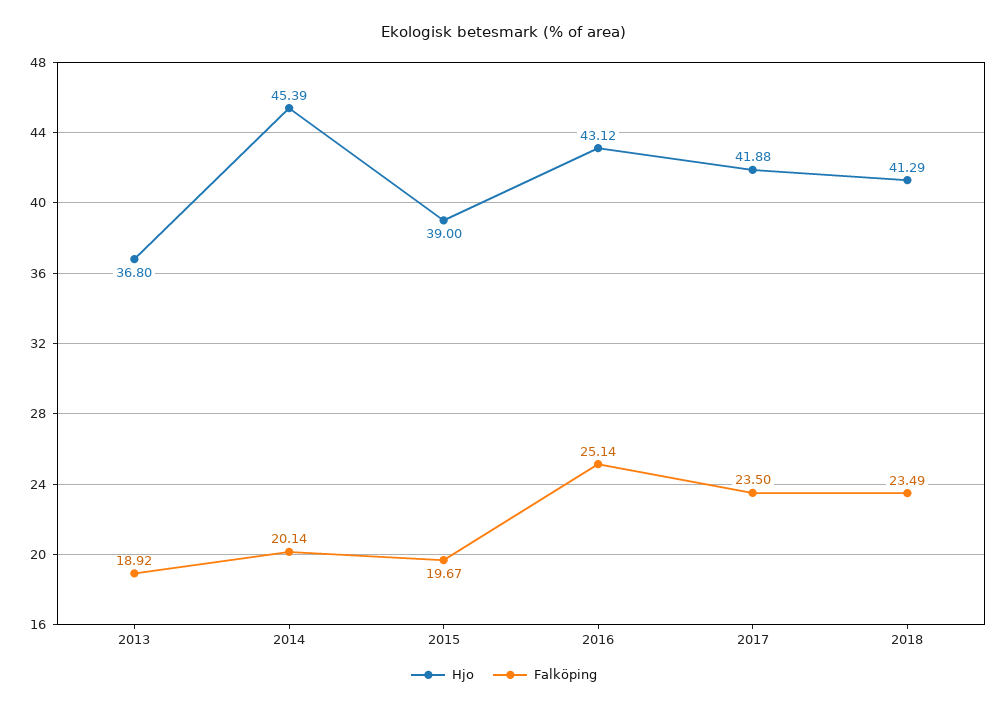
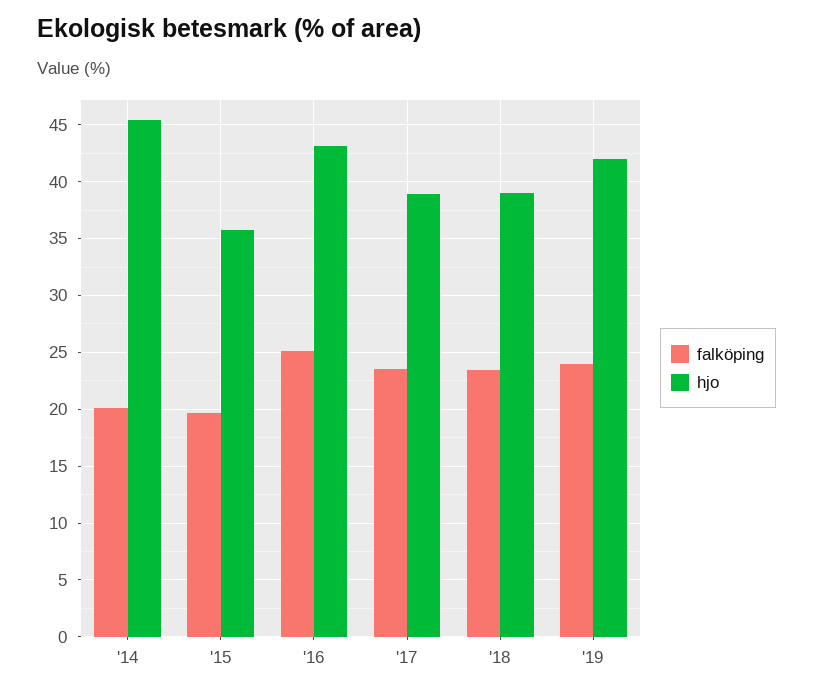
Hjo, 2013: 36.8 -> none
Falköping, 2013: 18.92 -> none
Hjo, 2015: 39 -> 36
Hjo, 2017: 41.88 -> 39
Hjo, 2018: 41.29 -> 39
Falköping, '19: none -> 24
Hjo, '19: none -> 42

